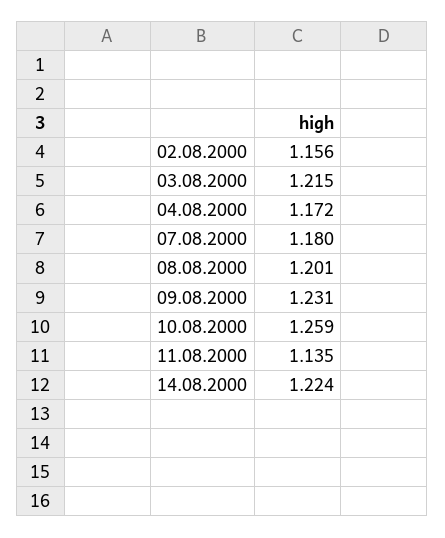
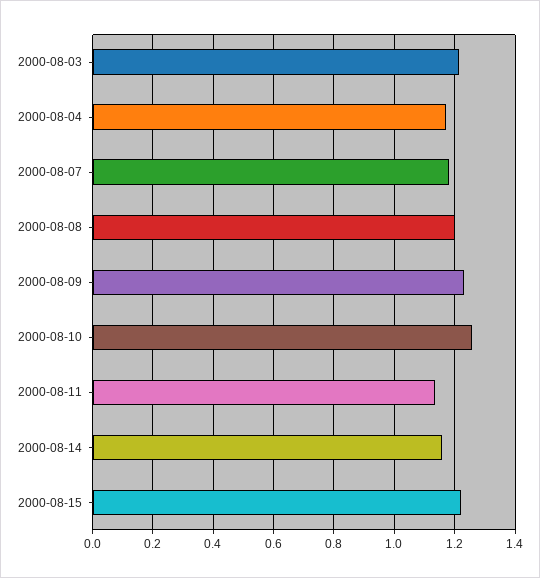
02.08.2000: 1.156 -> none
14.08.2000: 1.224 -> 1.16
2000-08-15: none -> 1.22

